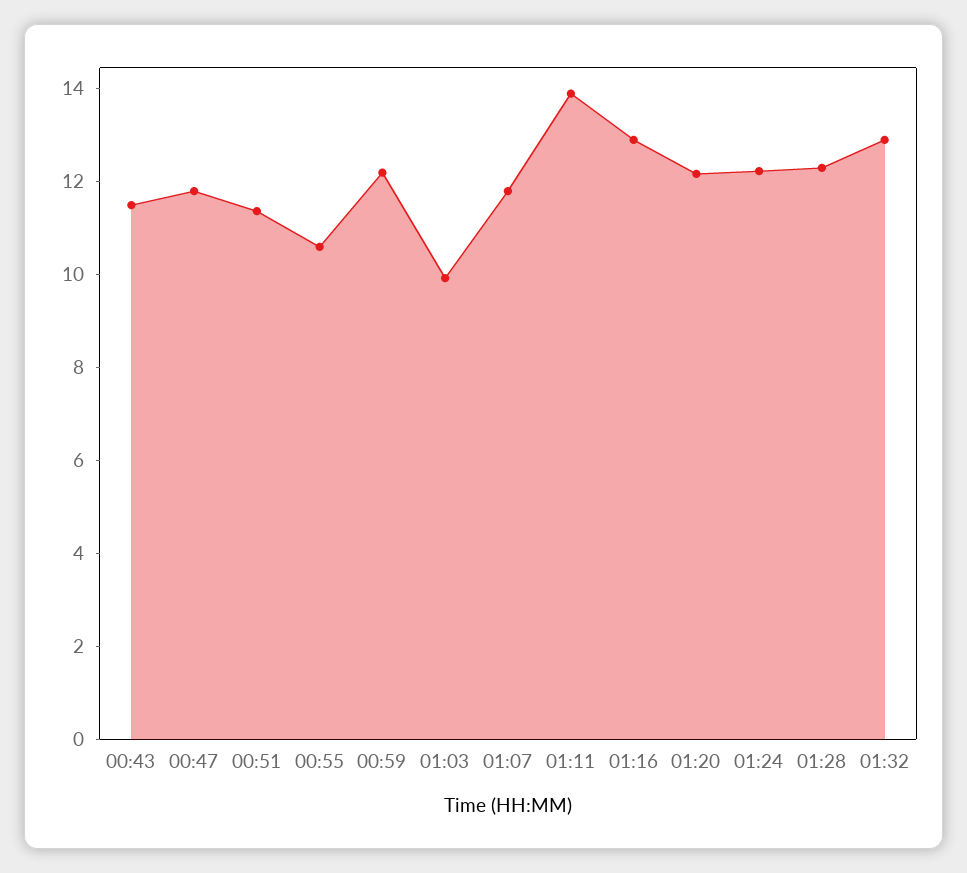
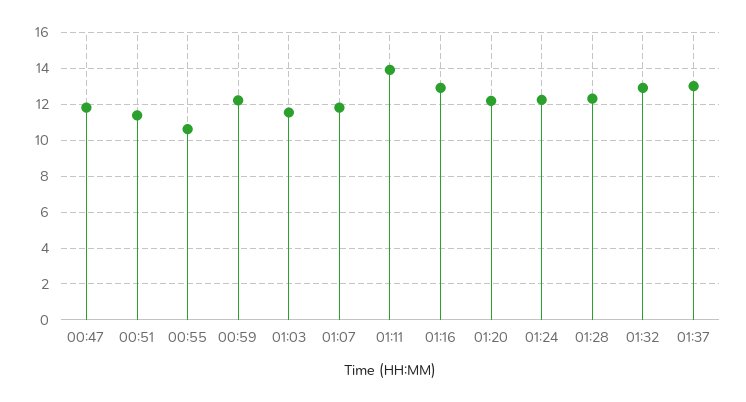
00:43: 11.5 -> none
01:03: 10 -> 11.5
01:37: none -> 13

